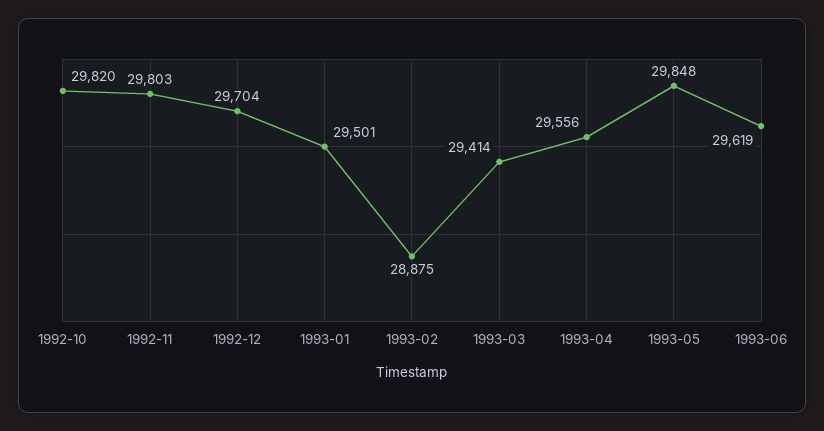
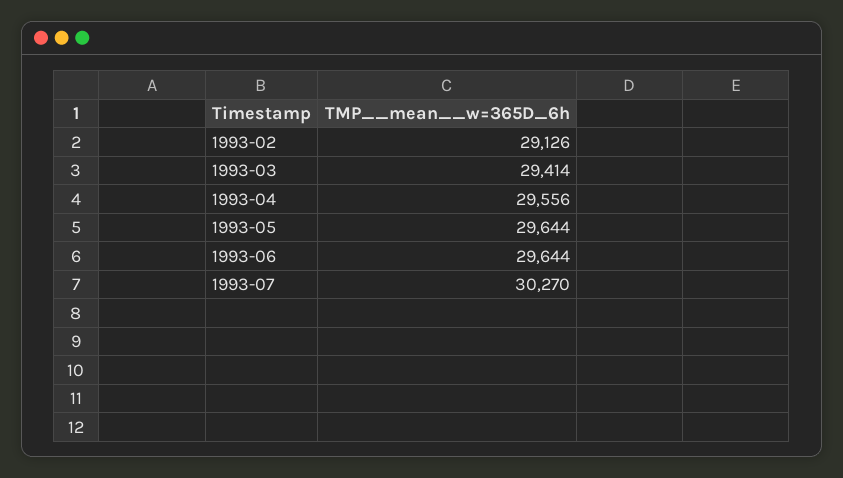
1992-10: 29820 -> none
1992-11: 29803 -> none
1992-12: 29704 -> none
1993-01: 29501 -> none
1993-02: 28875 -> 29126
1993-05: 29848 -> 29644
1993-06: 29619 -> 29644
1993-07: none -> 30270

